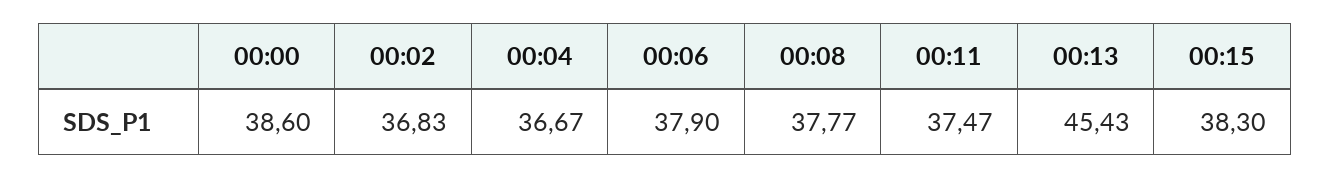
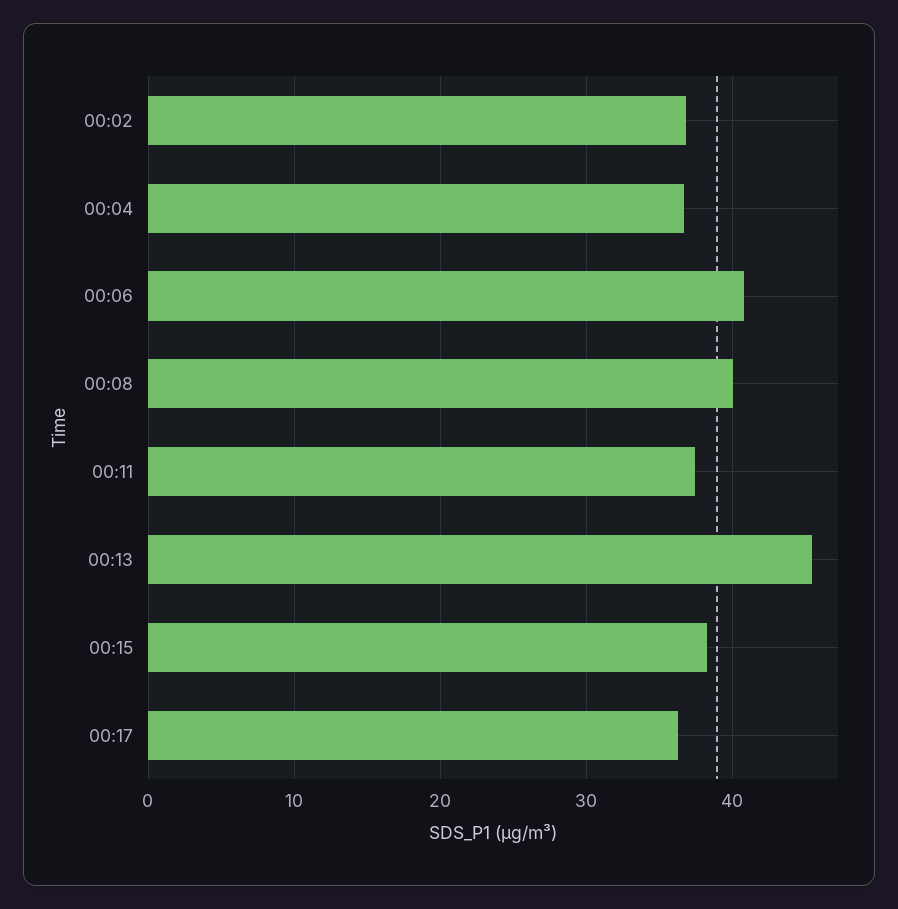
00:00: 38.6 -> none
00:06: 37.9 -> 41
00:08: 37.77 -> 40
00:17: none -> 36

